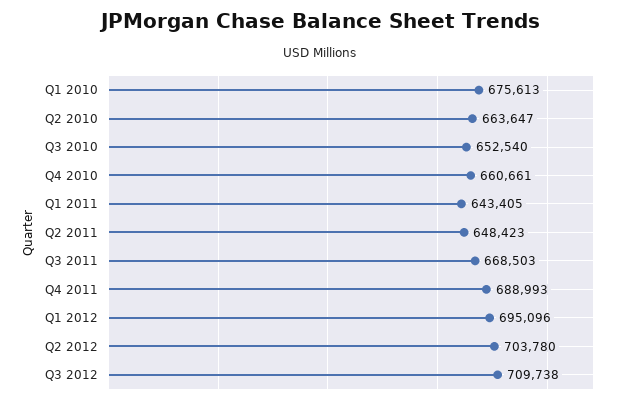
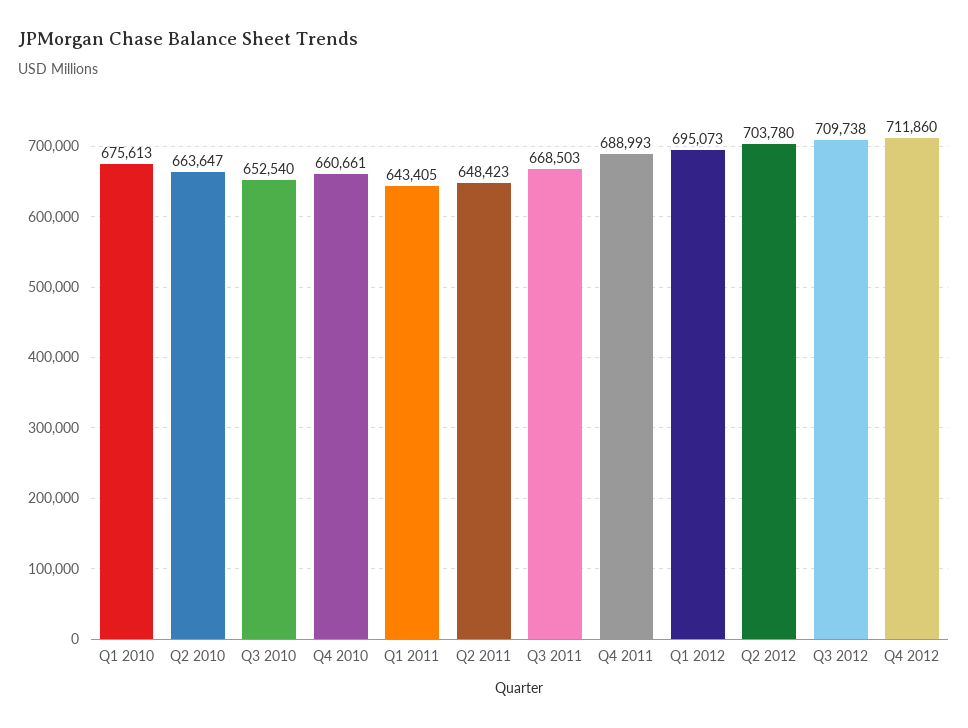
Q1 2012: 695096 -> 695073
Q4 2012: none -> 711860

